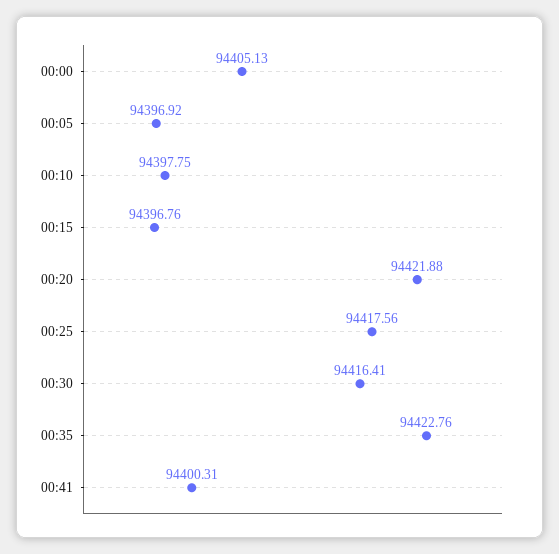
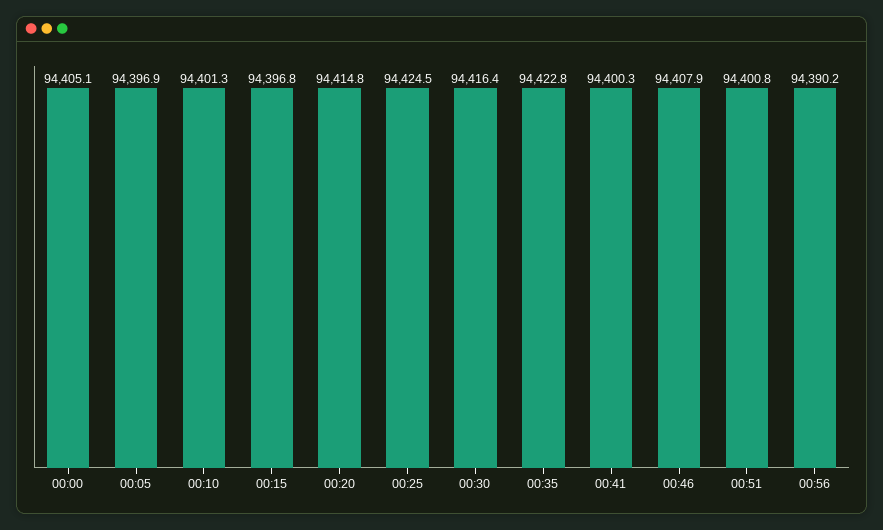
00:10: 94397.75 -> 94401.3
00:20: 94421.88 -> 94414.8
00:25: 94417.56 -> 94424.5
00:46: none -> 94407.9
00:51: none -> 94400.8
00:56: none -> 94390.2

